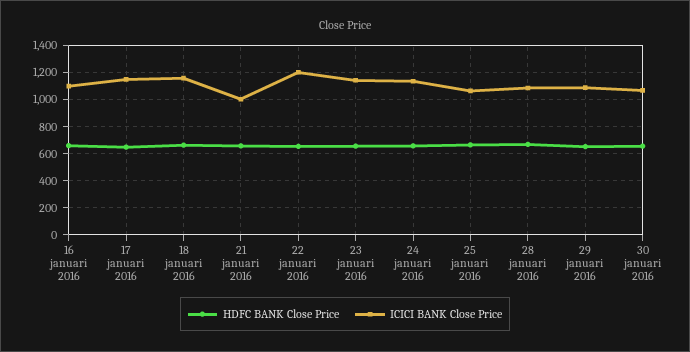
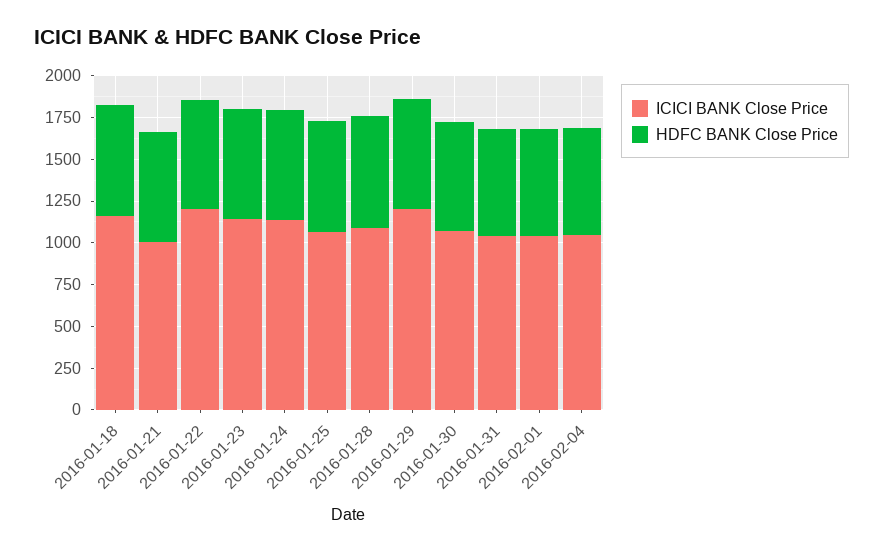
HDFC BANK Close Price, 16 januari 2016: 650 -> none
ICICI BANK Close Price, 16 januari 2016: 1100 -> none
HDFC BANK Close Price, 17 januari 2016: 650 -> none
ICICI BANK Close Price, 17 januari 2016: 1150 -> none
ICICI BANK Close Price, 29 januari 2016: 1100 -> 1200
ICICI BANK Close Price, 2016-01-31: none -> 1050
HDFC BANK Close Price, 2016-01-31: none -> 650
ICICI BANK Close Price, 2016-02-01: none -> 1050
HDFC BANK Close Price, 2016-02-01: none -> 650
ICICI BANK Close Price, 2016-02-04: none -> 1050
HDFC BANK Close Price, 2016-02-04: none -> 650

